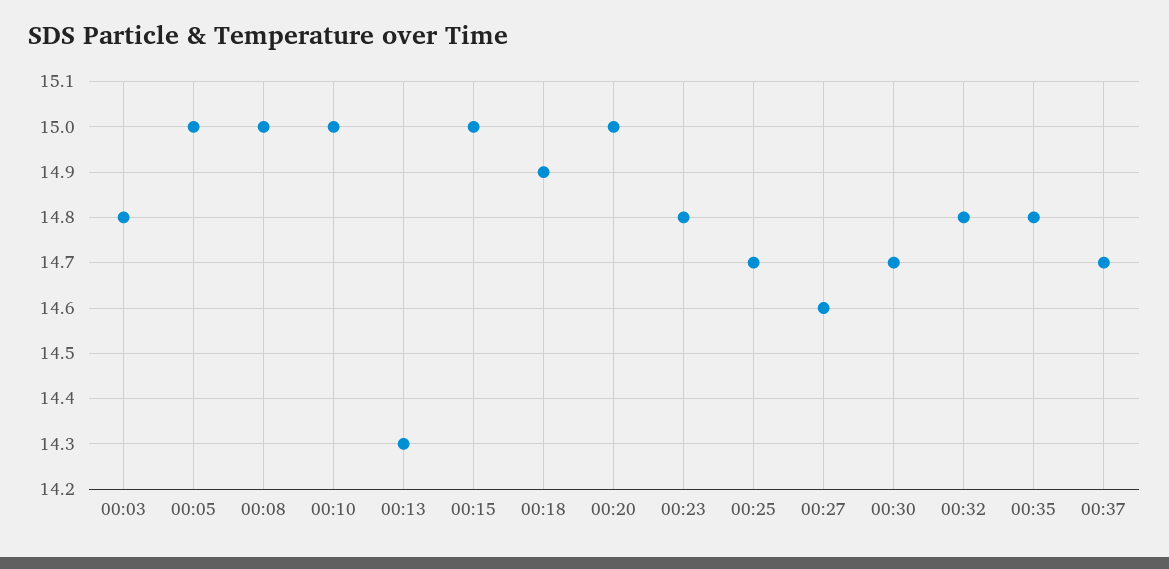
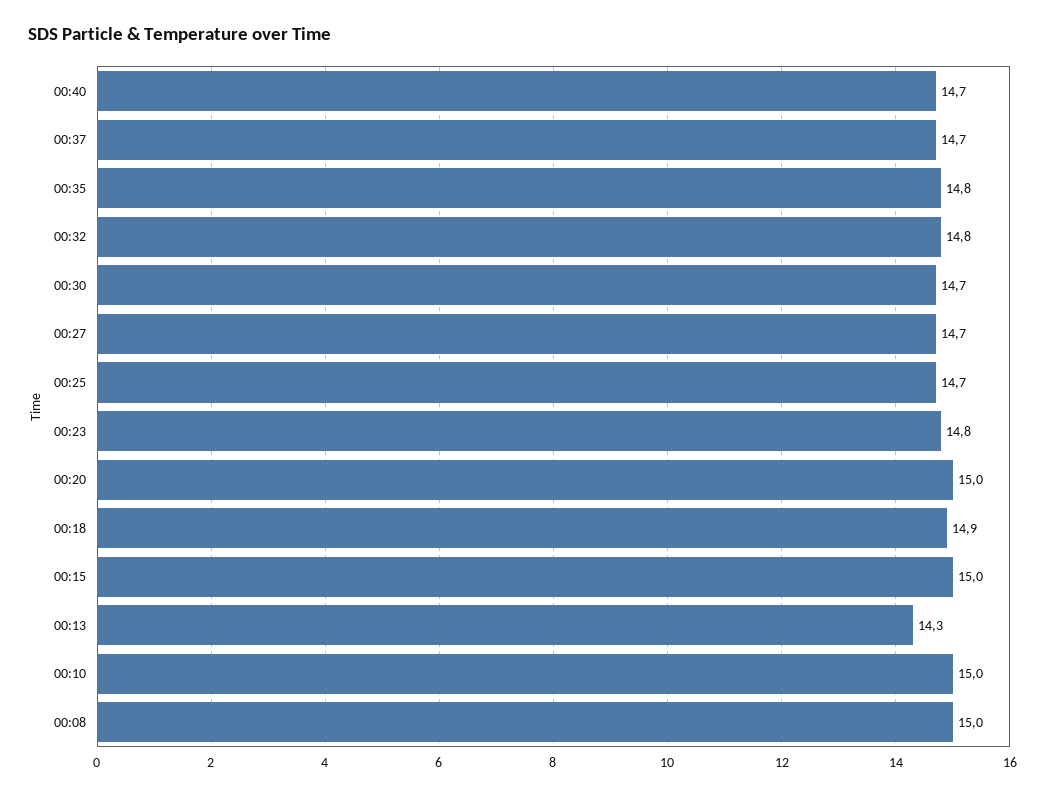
00:03: 14.8 -> none
00:05: 15 -> none
00:27: 14.6 -> 14.7
00:40: none -> 14.7

